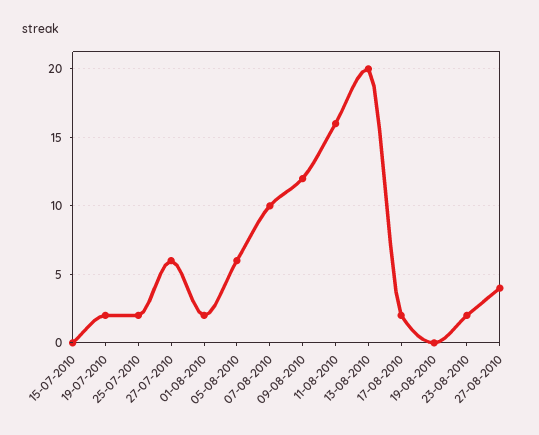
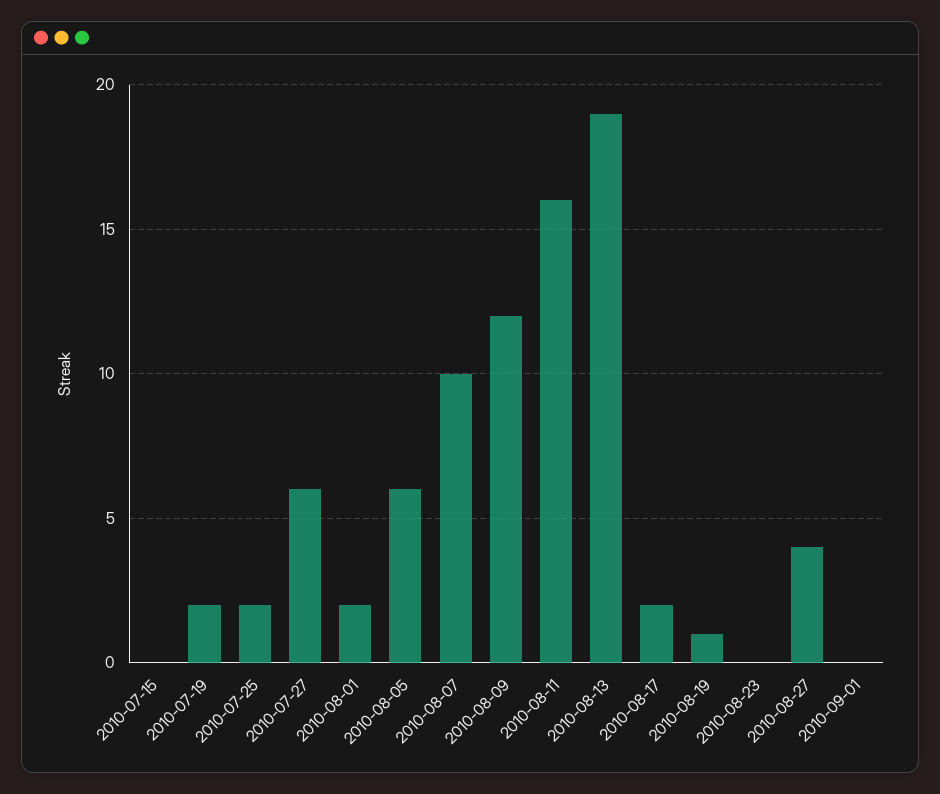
13-08-2010: 20 -> 19
19-08-2010: 0 -> 1
23-08-2010: 2 -> 0
2010-09-01: none -> 0

